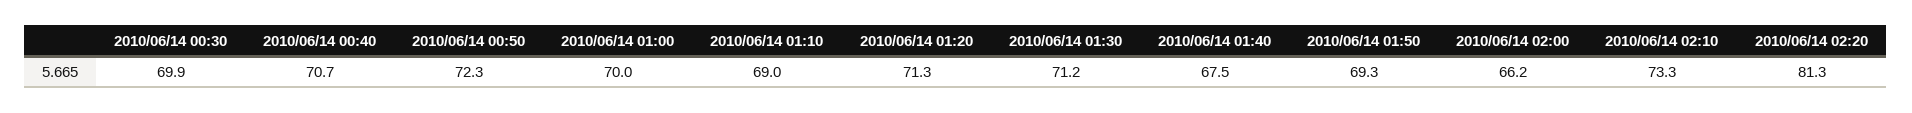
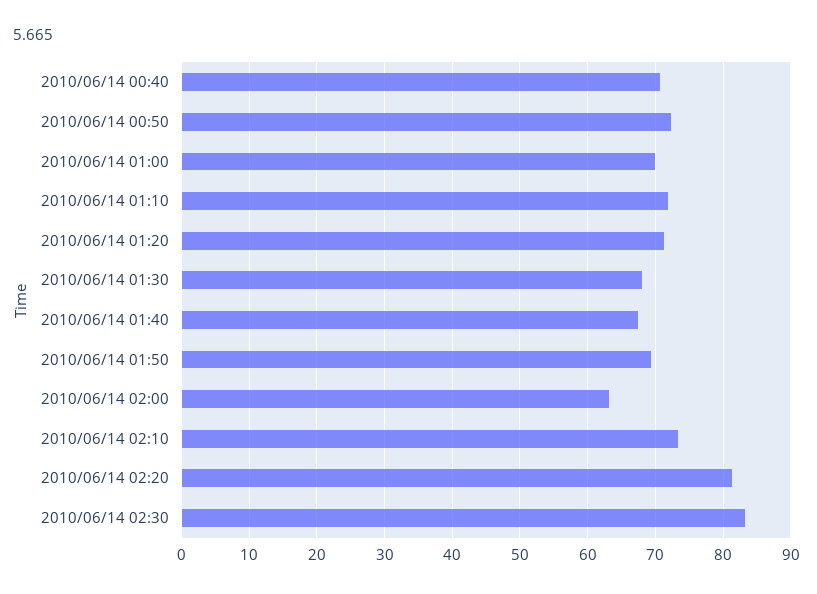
2010/06/14 00:30: 69.9 -> none
2010/06/14 01:10: 69 -> 72
2010/06/14 01:30: 71.2 -> 68
2010/06/14 02:00: 66.2 -> 63
2010/06/14 02:30: none -> 83

